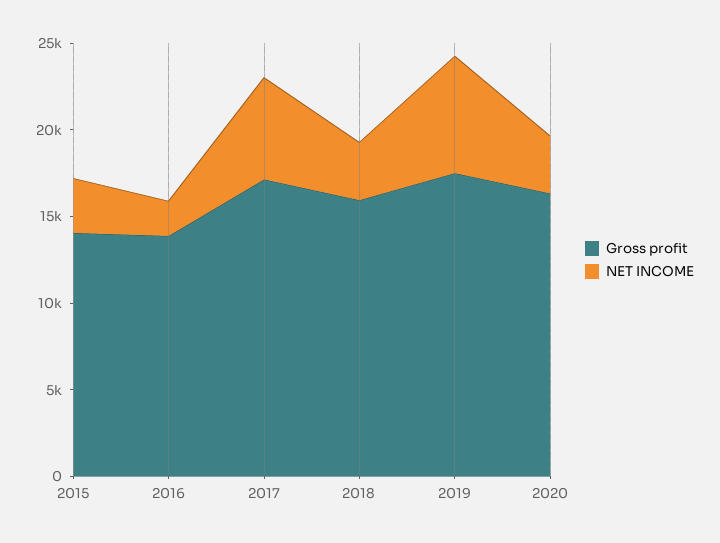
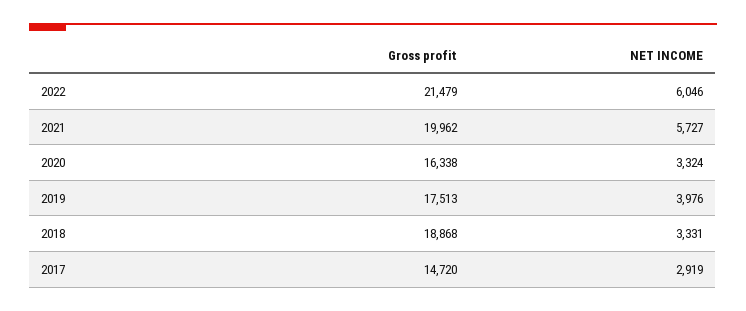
Gross profit, 2015: 14000 -> none
NET INCOME, 2015: 3000 -> none
Gross profit, 2016: 14000 -> none
NET INCOME, 2016: 2000 -> none
Gross profit, 2017: 17000 -> 14720
NET INCOME, 2017: 6000 -> 2919
Gross profit, 2018: 16000 -> 18868
NET INCOME, 2019: 7000 -> 3976
Gross profit, 2022: none -> 21479
NET INCOME, 2022: none -> 6046
Gross profit, 2021: none -> 19962
NET INCOME, 2021: none -> 5727

